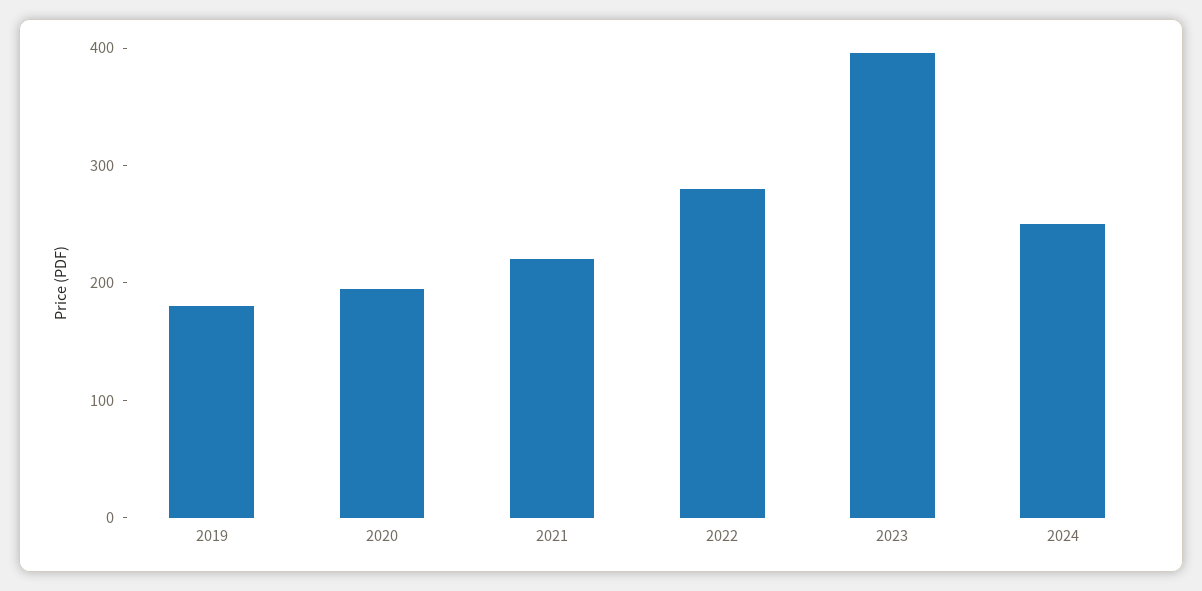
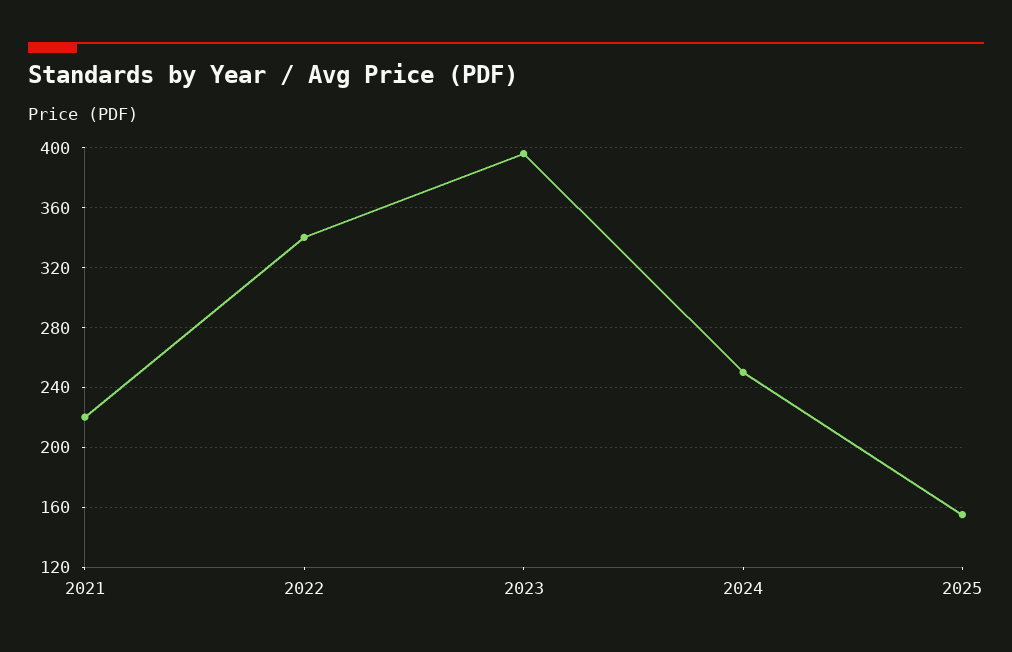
2019: 180 -> none
2020: 200 -> none
2022: 280 -> 340
2025: none -> 155

